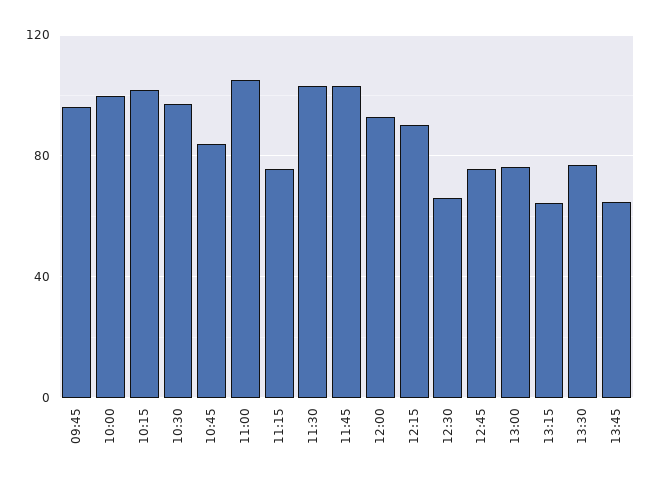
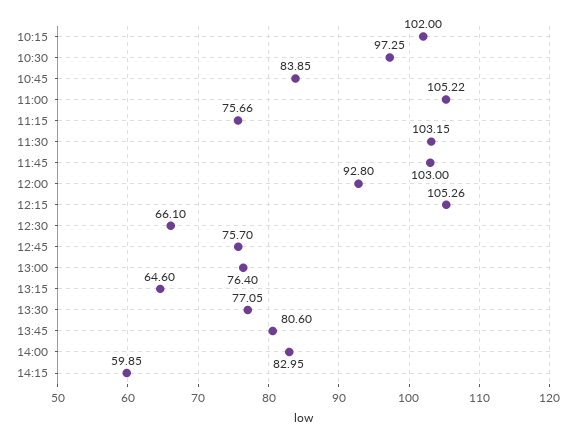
09:45: 95 -> none
10:00: 100 -> none
12:15: 90 -> 105.26
13:45: 65 -> 80.6
14:00: none -> 82.95
14:15: none -> 59.85

